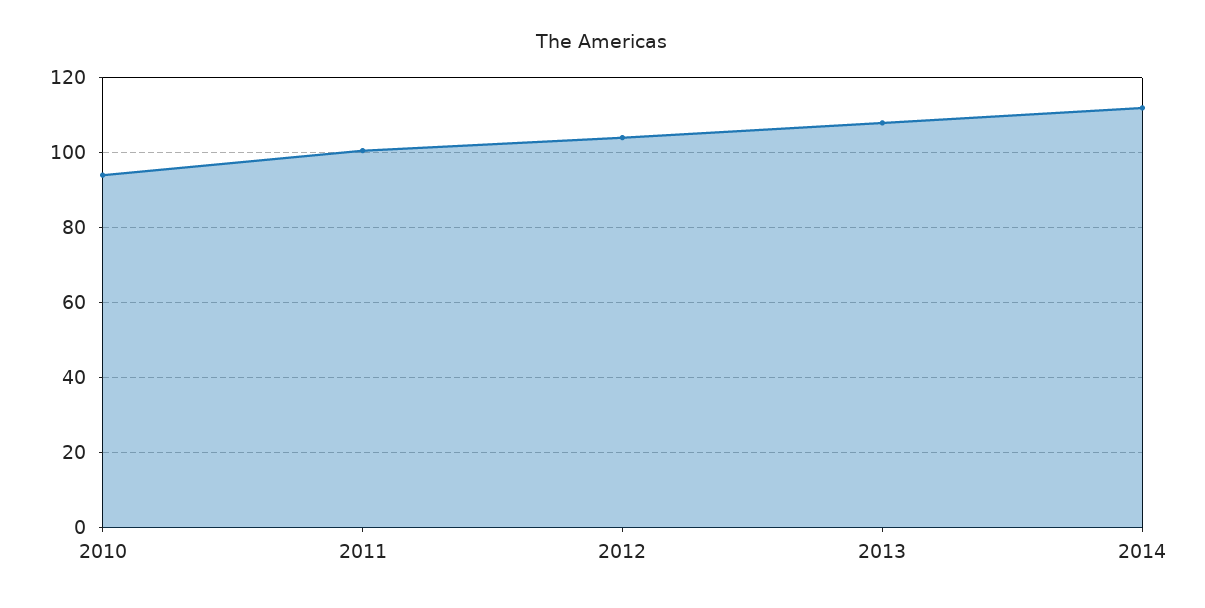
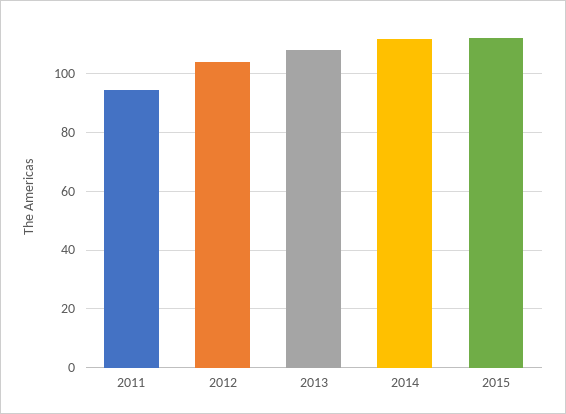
2010: 94 -> none
2011: 100 -> 95
2015: none -> 112.5

